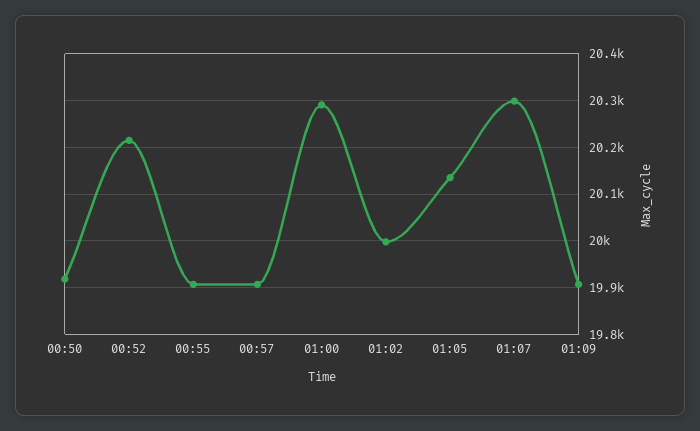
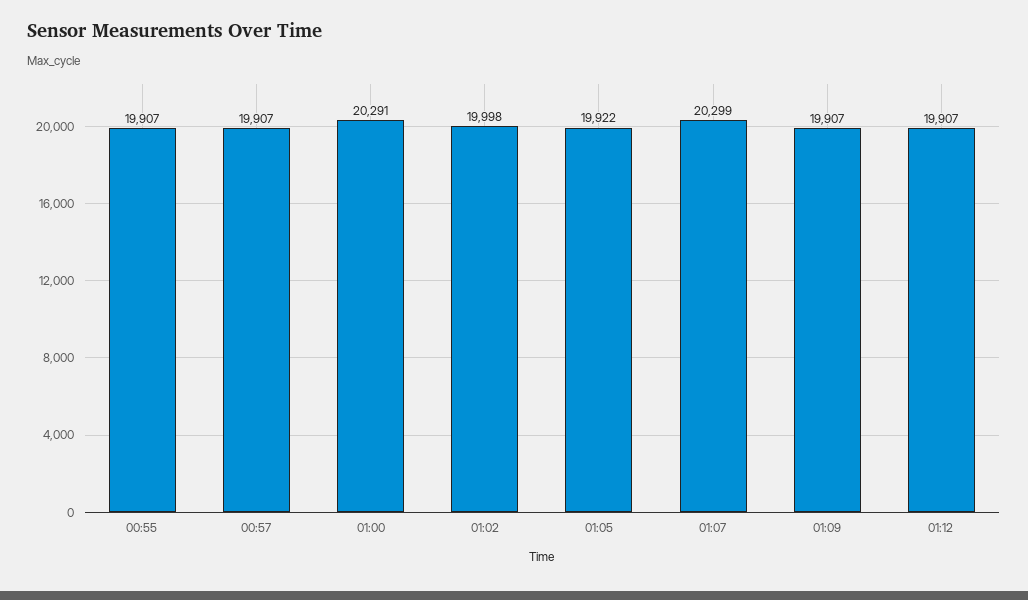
00:50: 19920 -> none
00:52: 20220 -> none
01:05: 20140 -> 19922
01:12: none -> 19907

